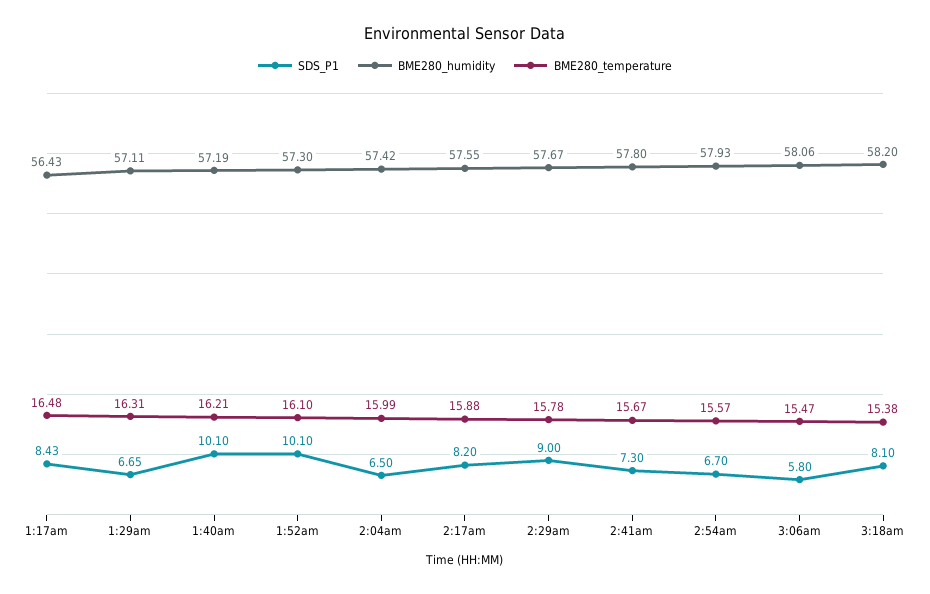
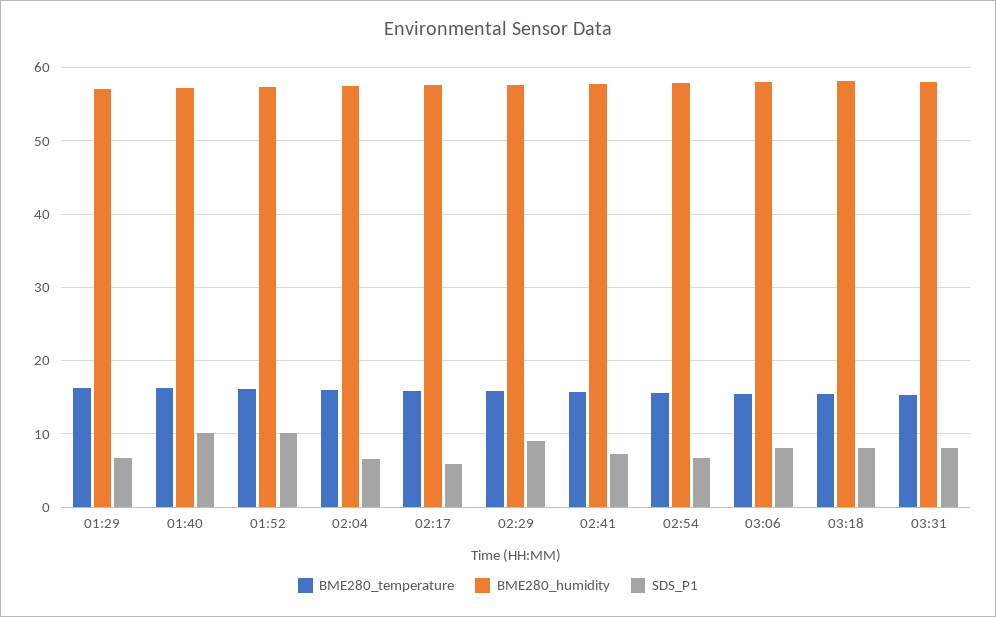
SDS_P1, 1:17am: 8.43 -> none
BME280_humidity, 1:17am: 56.43 -> none
BME280_temperature, 1:17am: 16.48 -> none
SDS_P1, 2:17am: 8.2 -> 6
SDS_P1, 3:06am: 5.8 -> 8
BME280_temperature, 03:31: none -> 15
BME280_humidity, 03:31: none -> 58
SDS_P1, 03:31: none -> 8

